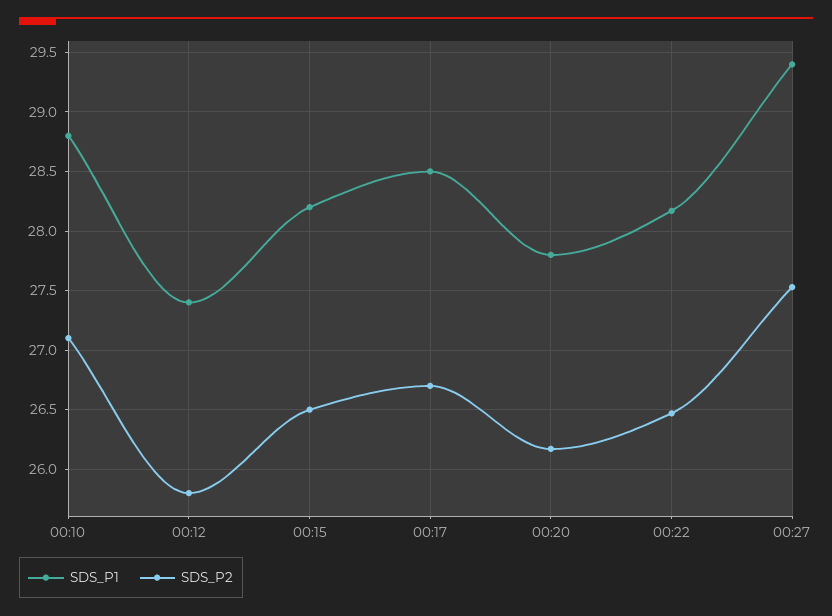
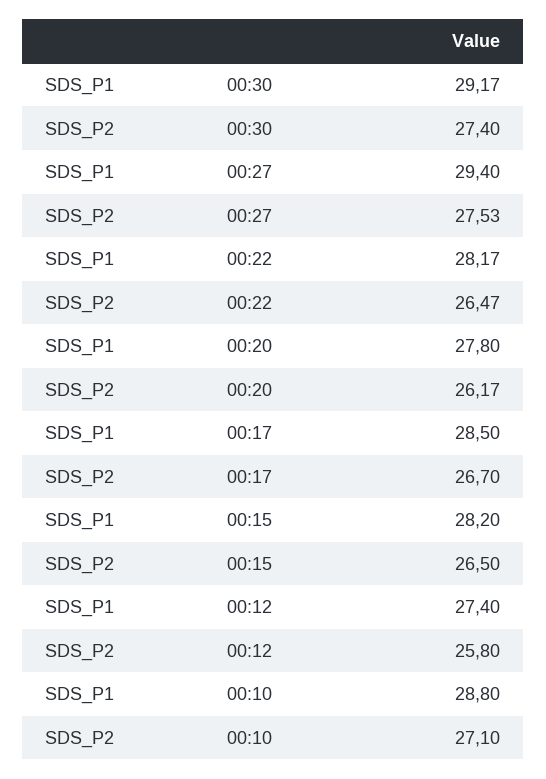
SDS_P1, 00:30: none -> 29.17
SDS_P2, 00:30: none -> 27.4

